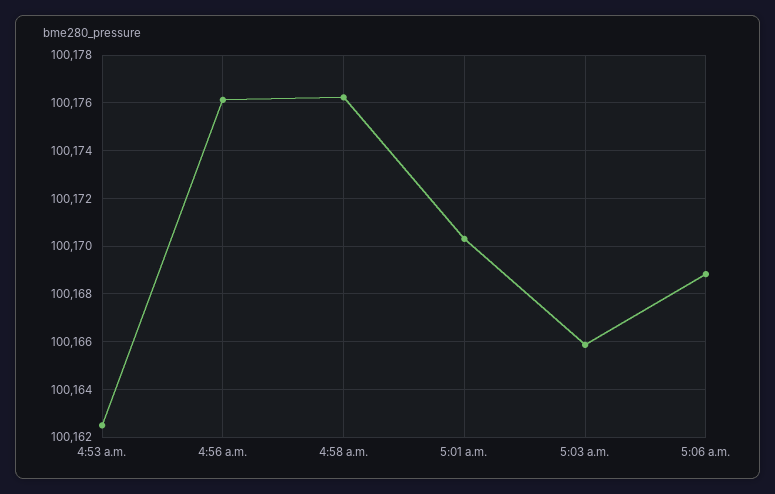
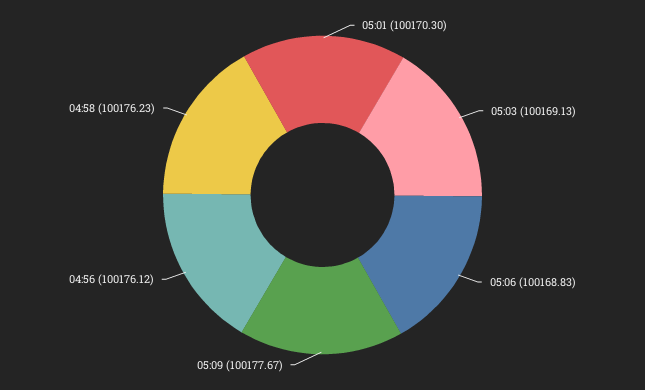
4:53 a.m.: 100162.5 -> none
5:03 a.m.: 100166 -> 100169.13
05:09: none -> 100177.67

